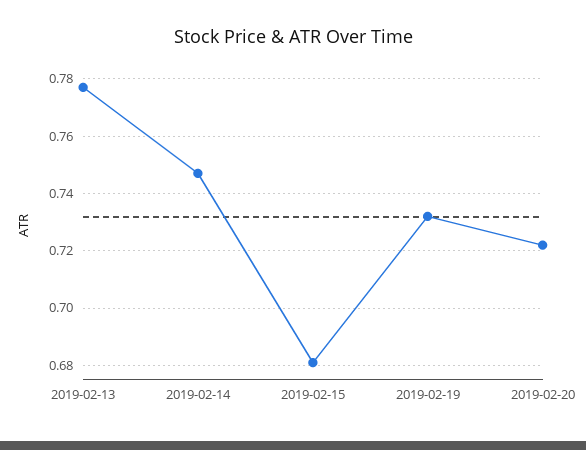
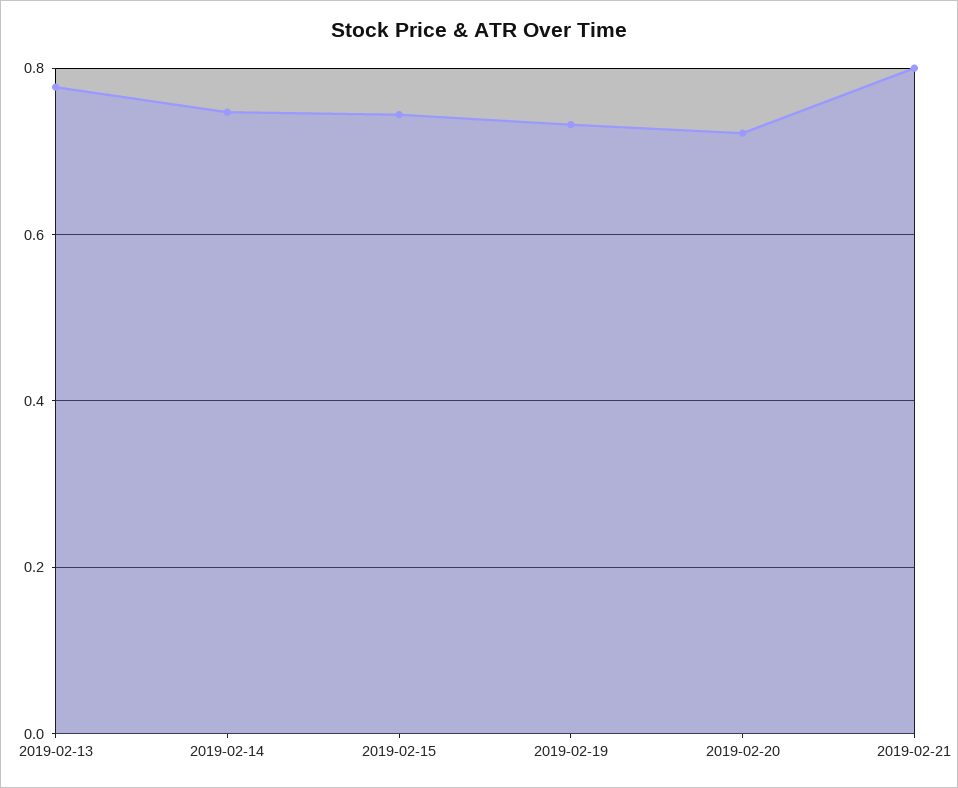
2019-02-15: 0.68 -> 0.74
2019-02-21: none -> 0.8

